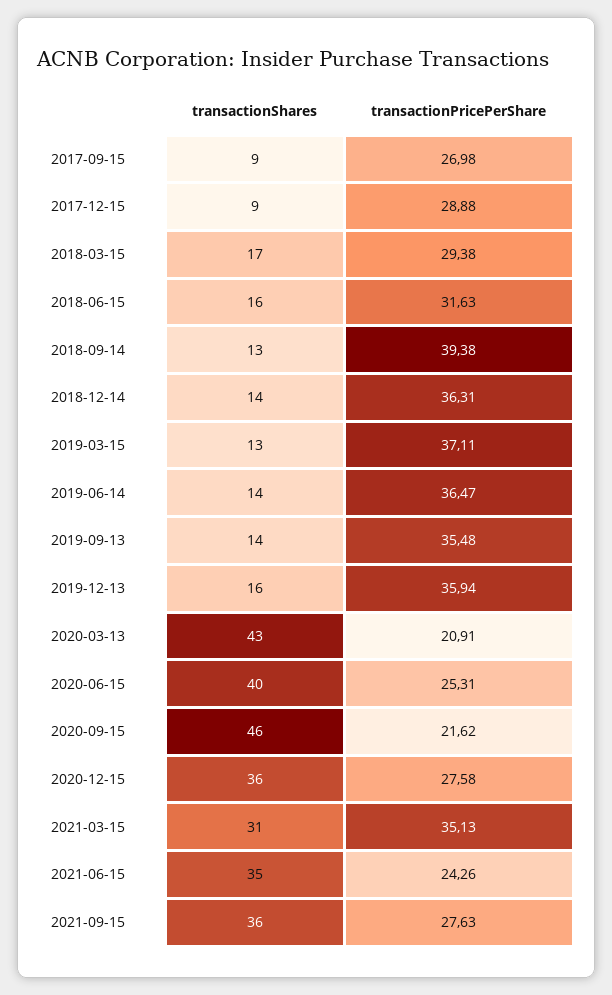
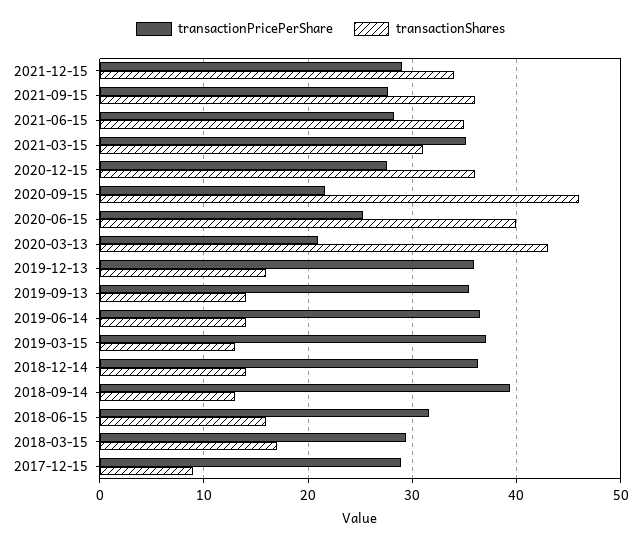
transactionShares, 2017-09-15: 9 -> none
transactionPricePerShare, 2017-09-15: 26.98 -> none
transactionPricePerShare, 2021-06-15: 24.26 -> 28
transactionPricePerShare, 2021-12-15: none -> 29
transactionShares, 2021-12-15: none -> 34

